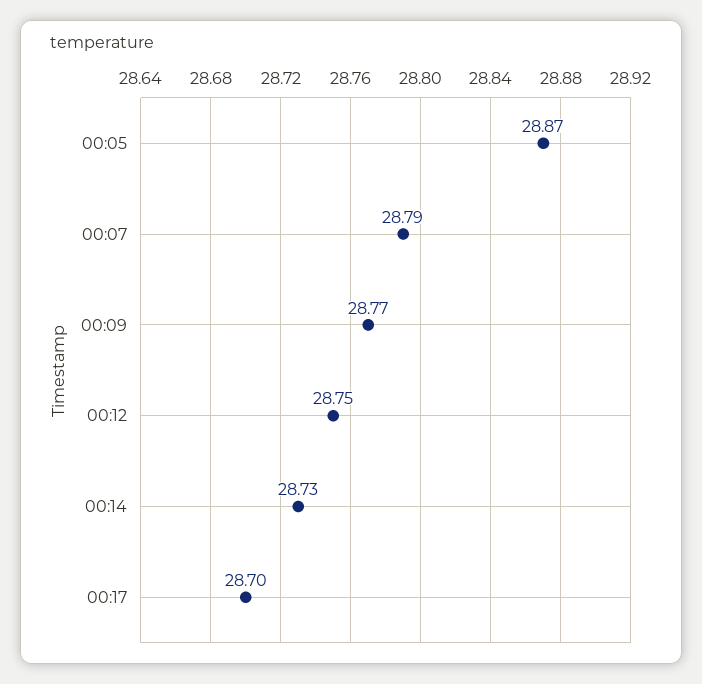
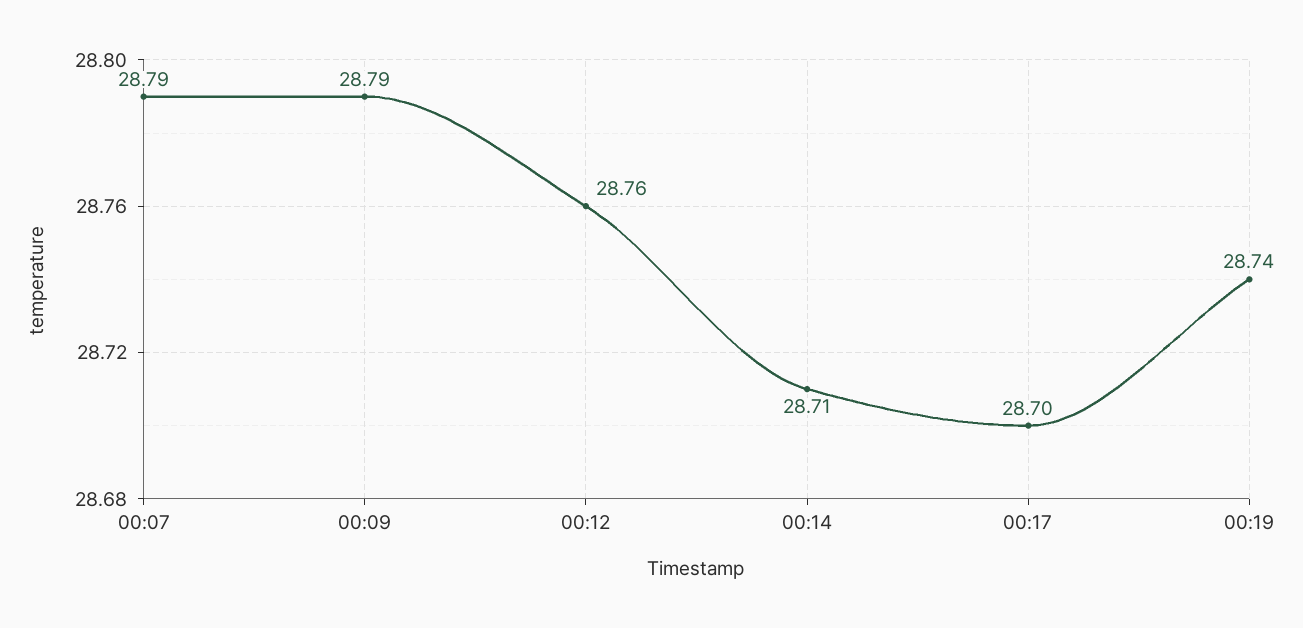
00:05: 28.87 -> none
00:09: 28.77 -> 28.79
00:12: 28.75 -> 28.76
00:14: 28.73 -> 28.71
00:19: none -> 28.74

